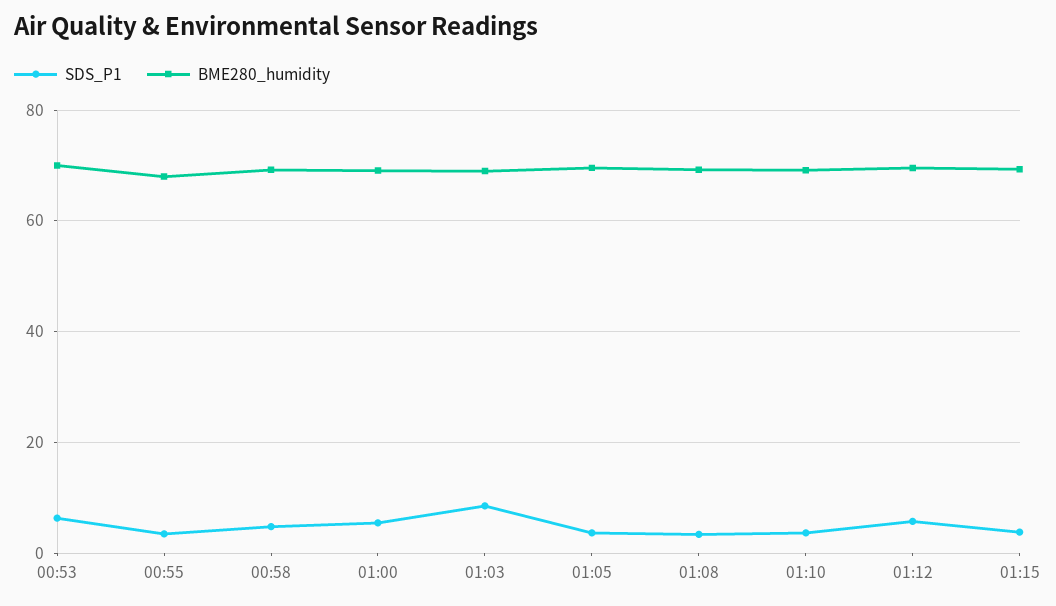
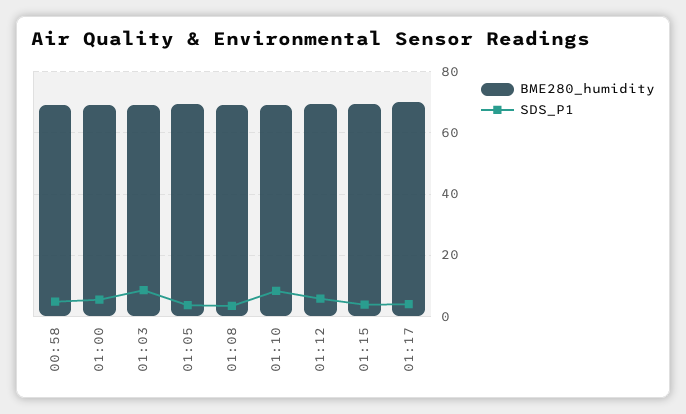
SDS_P1, 00:53: 6 -> none
BME280_humidity, 00:53: 70 -> none
SDS_P1, 00:55: 4 -> none
BME280_humidity, 00:55: 68 -> none
SDS_P1, 01:10: 4 -> 8
BME280_humidity, 01:17: none -> 70
SDS_P1, 01:17: none -> 4

